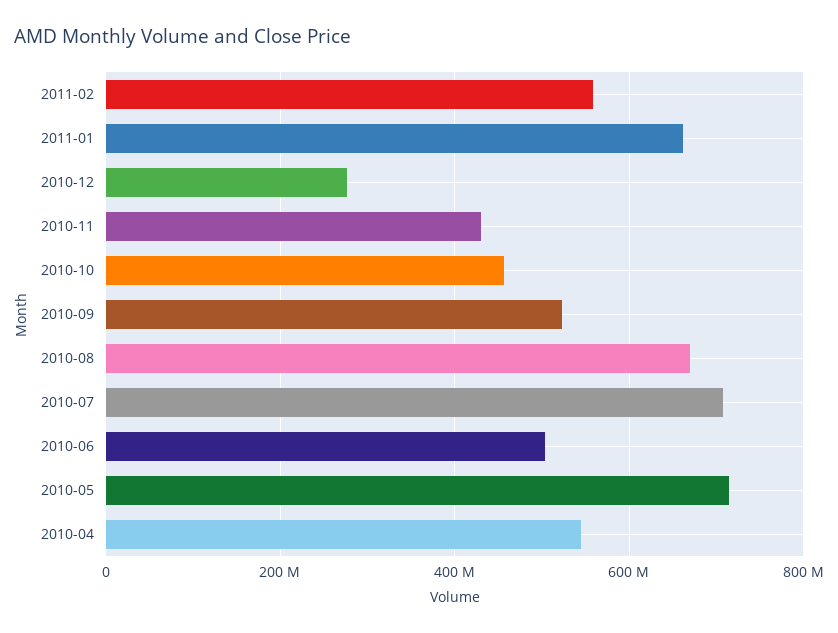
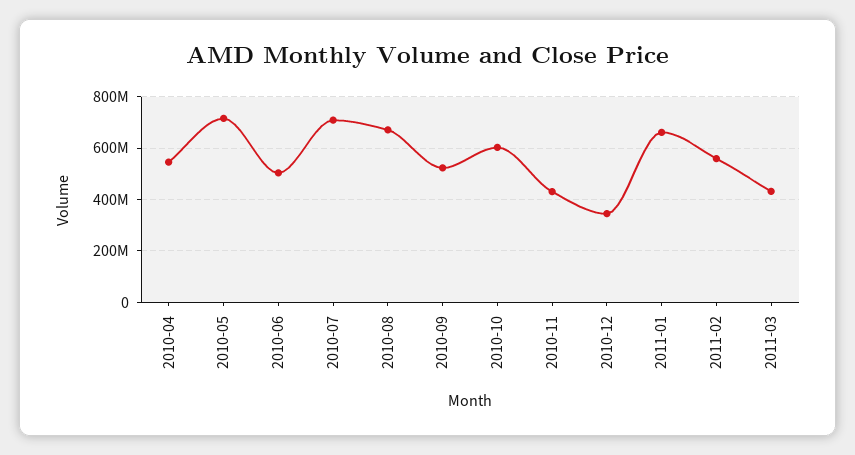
2010-12: 280000000 -> 350000000
2010-10: 460000000 -> 600000000
2011-03: none -> 425000000

